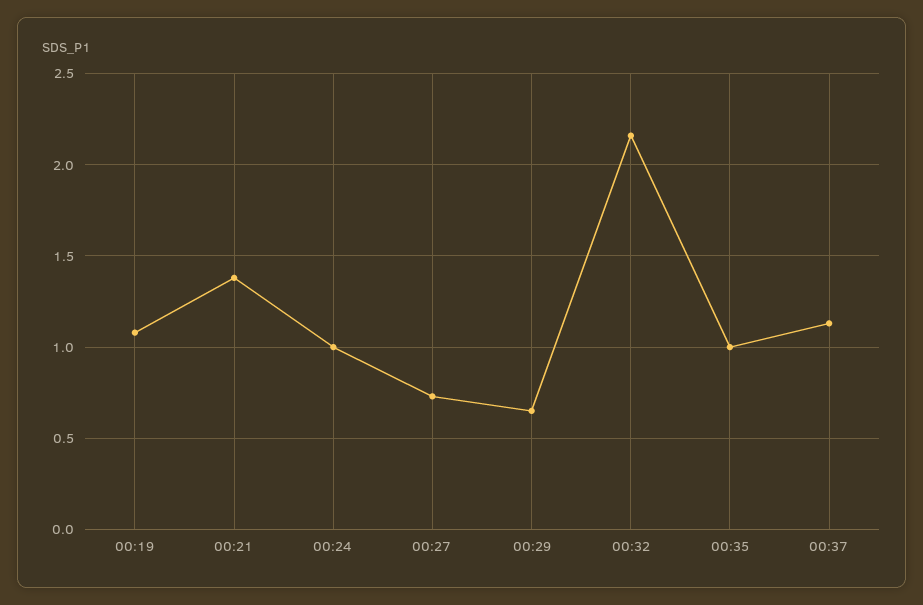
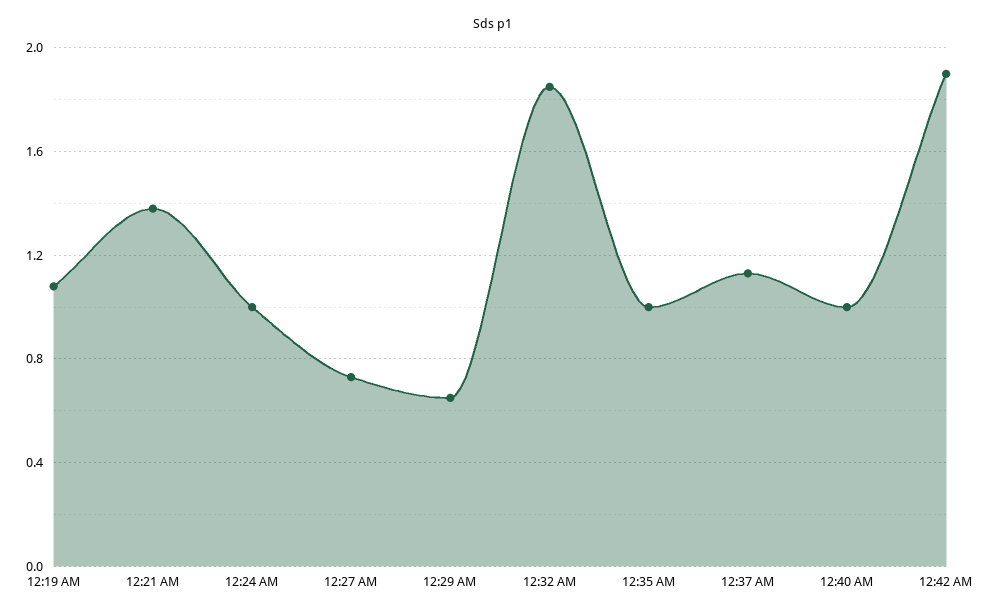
00:32: 2.15 -> 1.85
12:40 AM: none -> 1
12:42 AM: none -> 1.9

